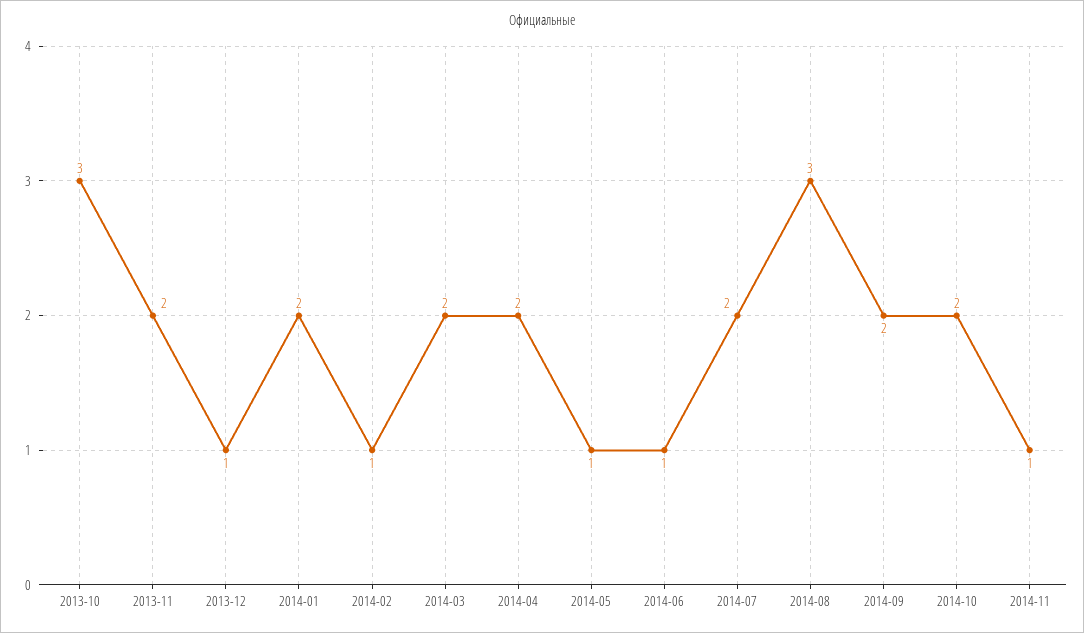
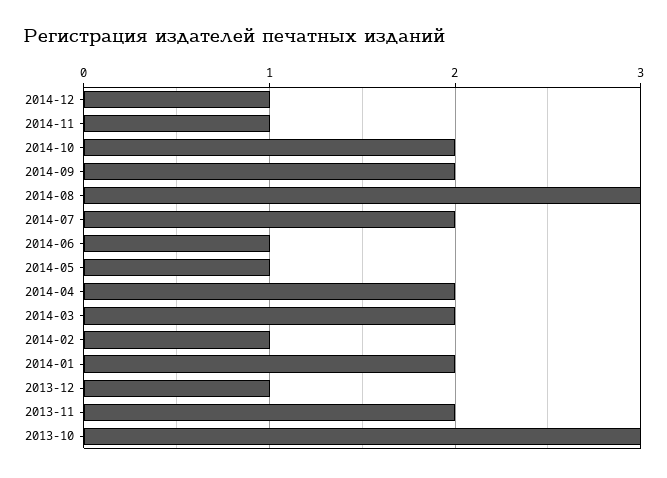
2014-12: none -> 1

